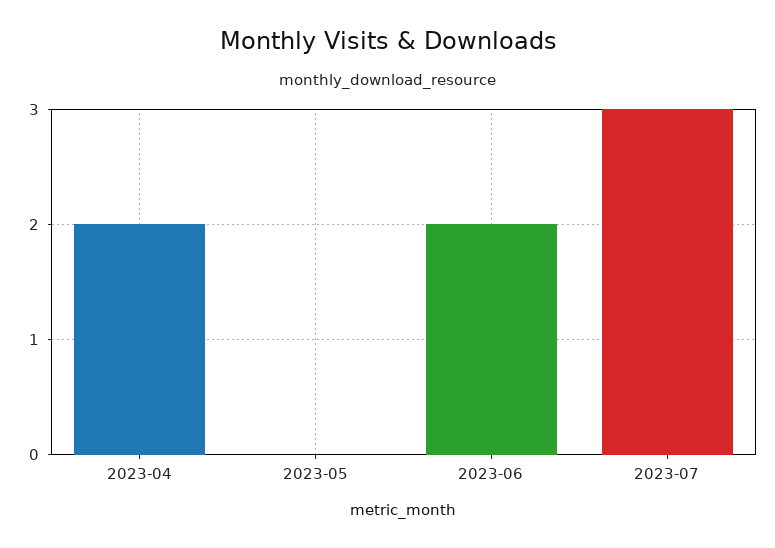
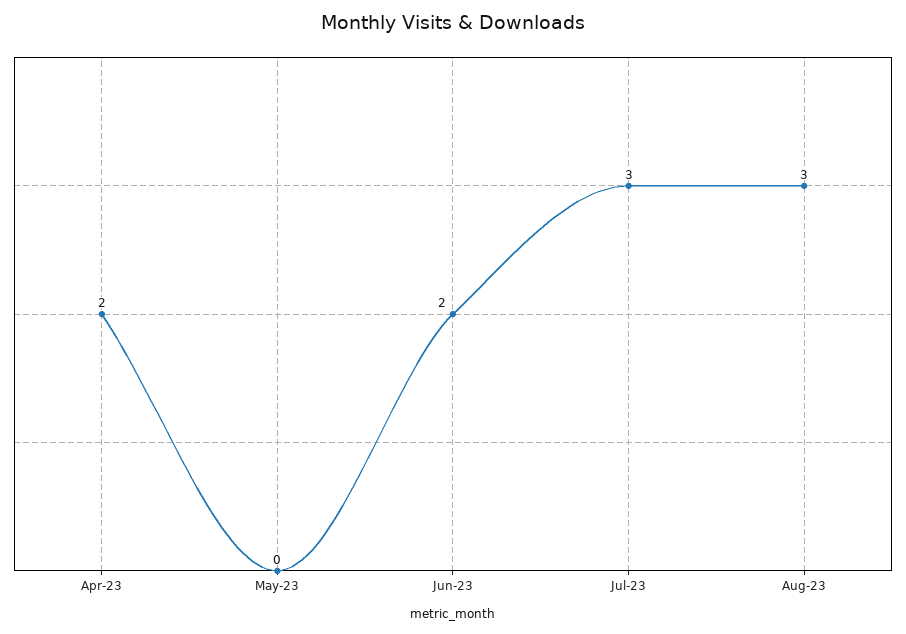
Aug-23: none -> 3

